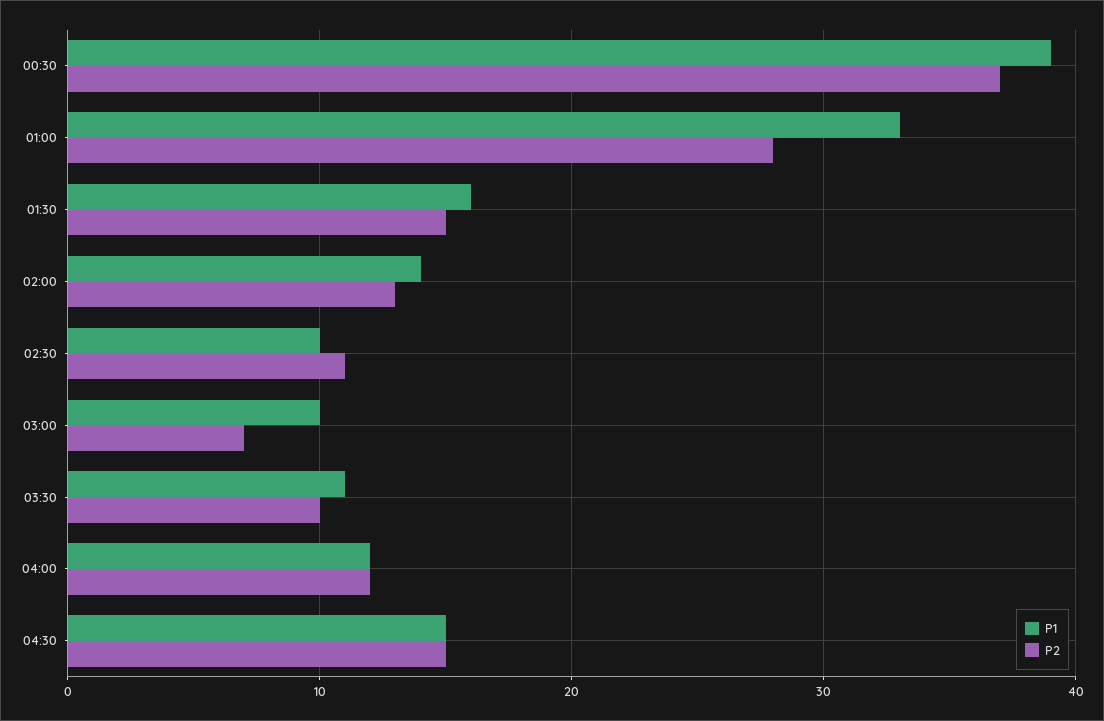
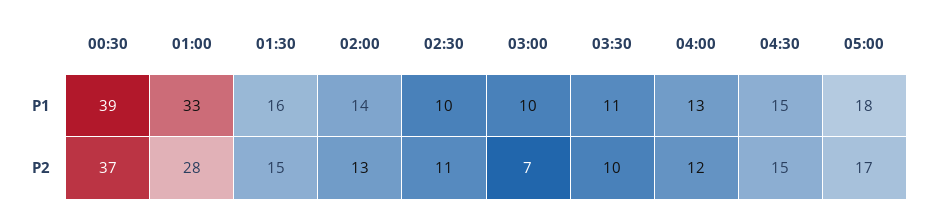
P1, 04:00: 12 -> 13
P1, 05:00: none -> 18
P2, 05:00: none -> 17

